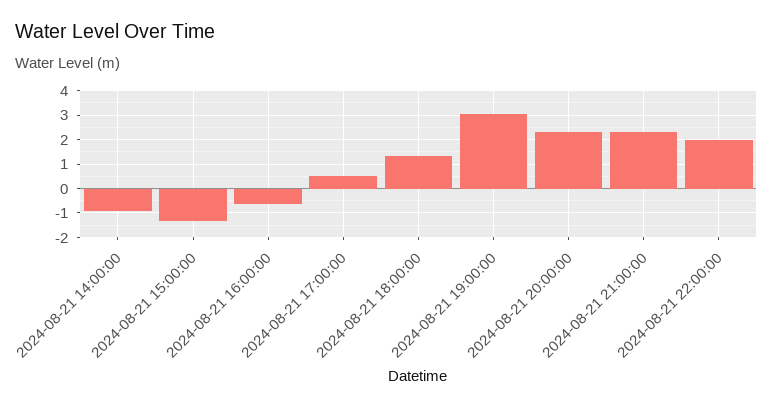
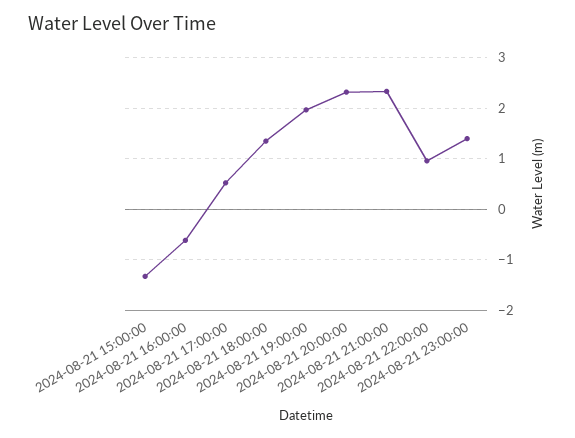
2024-08-21 14:00:00: -1 -> none
2024-08-21 19:00:00: 3 -> 2
2024-08-21 22:00:00: 2 -> 1
2024-08-21 23:00:00: none -> 1.4

